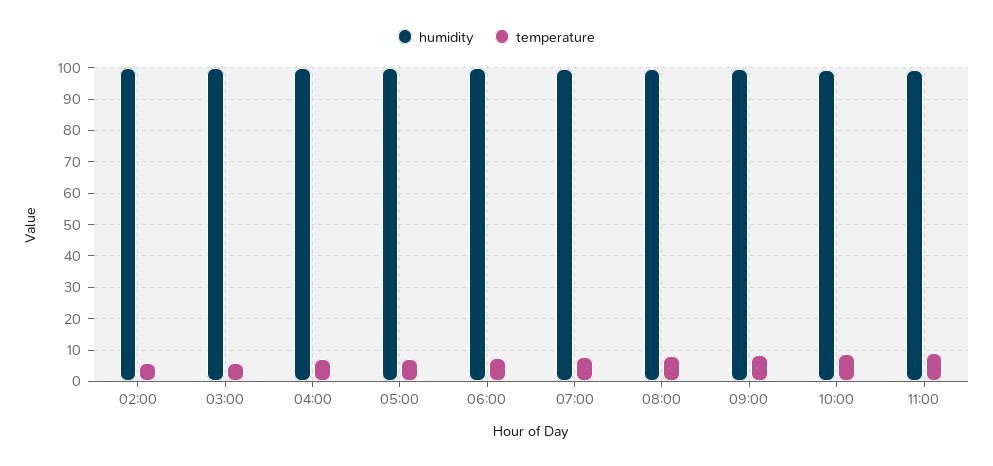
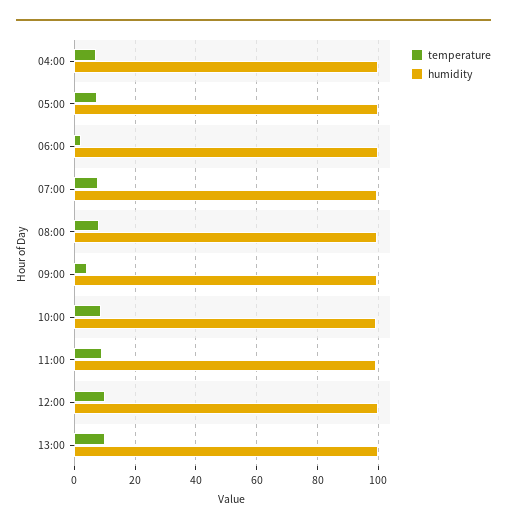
humidity, 02:00: 100 -> none
temperature, 02:00: 6 -> none
humidity, 03:00: 100 -> none
temperature, 03:00: 6 -> none
temperature, 06:00: 8 -> 2
temperature, 09:00: 8 -> 4
temperature, 12:00: none -> 10
humidity, 12:00: none -> 100
temperature, 13:00: none -> 10
humidity, 13:00: none -> 100

